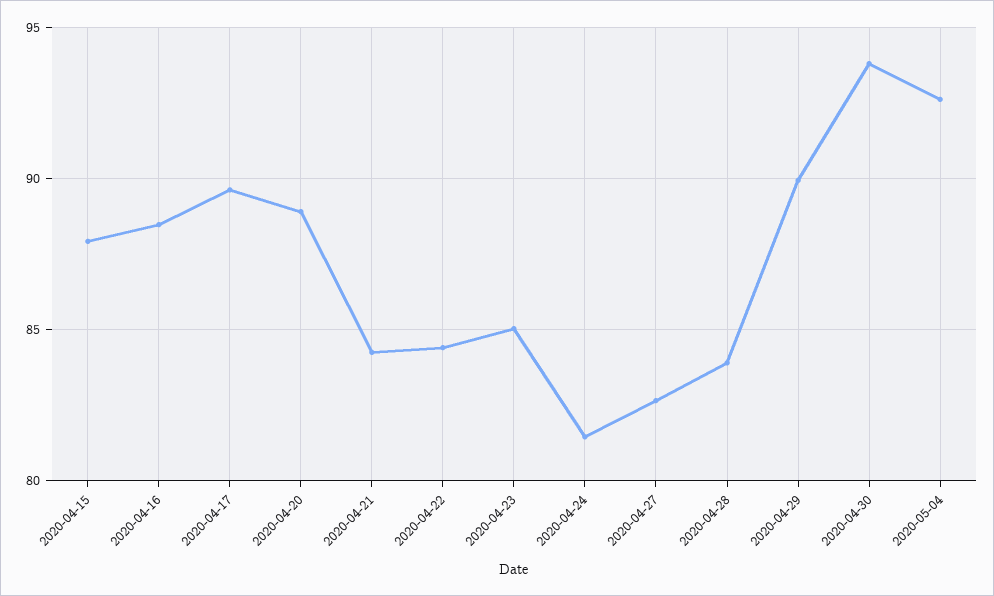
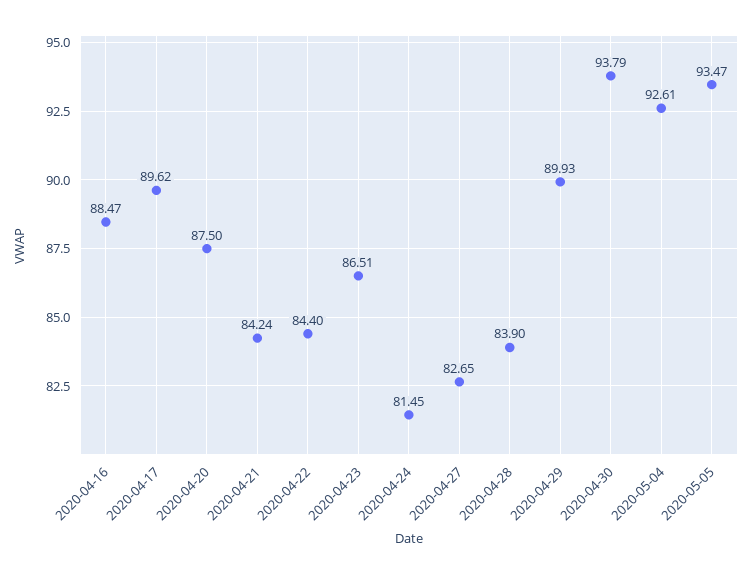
2020-04-15: 88 -> none
2020-04-20: 89 -> 87.5
2020-04-23: 85 -> 86.51
2020-05-05: none -> 93.47

